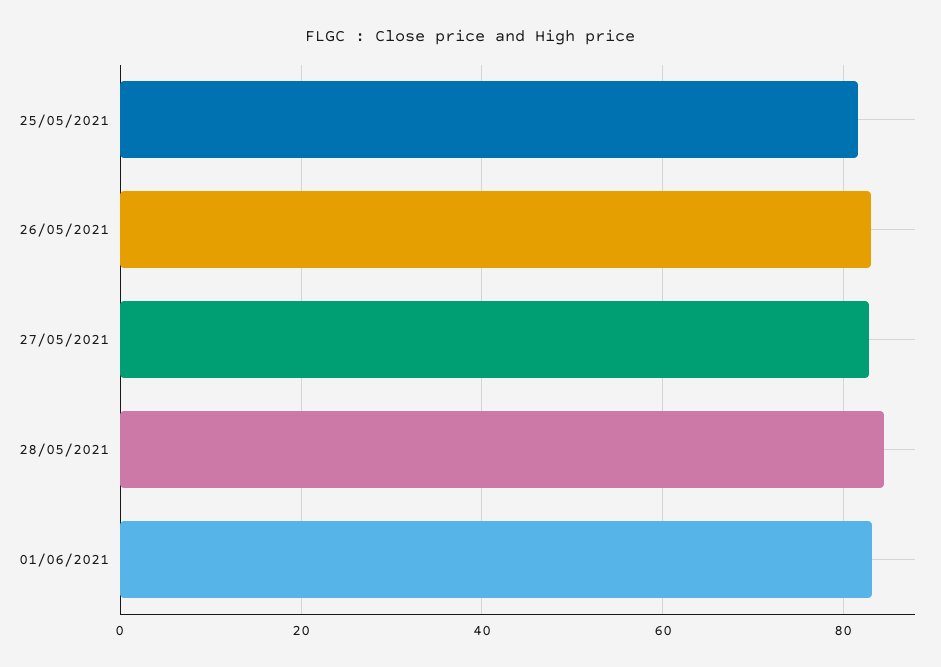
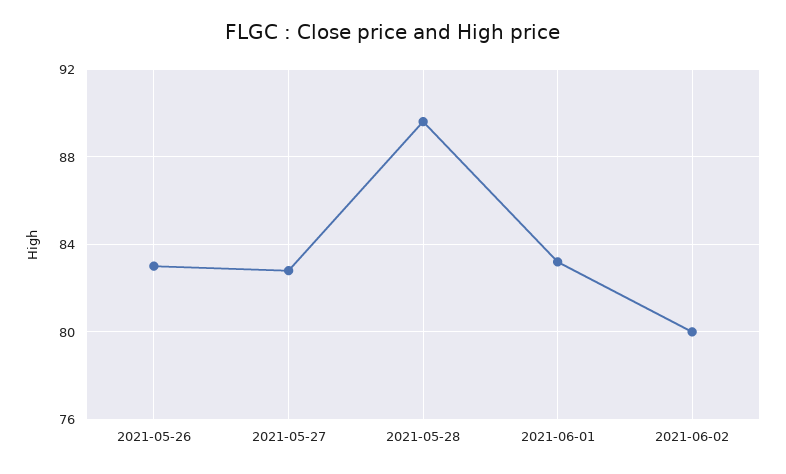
25/05/2021: 82 -> none
28/05/2021: 84 -> 89.5
2021-06-02: none -> 80

